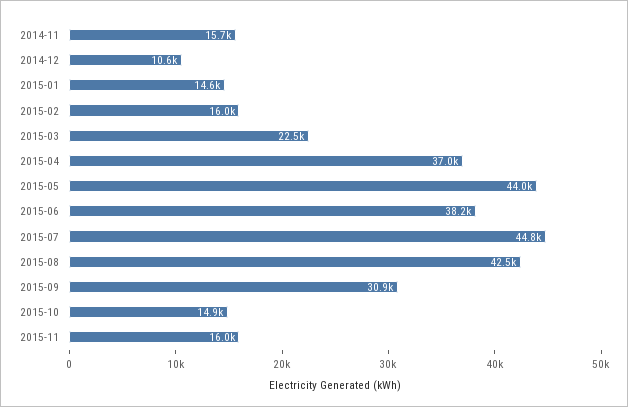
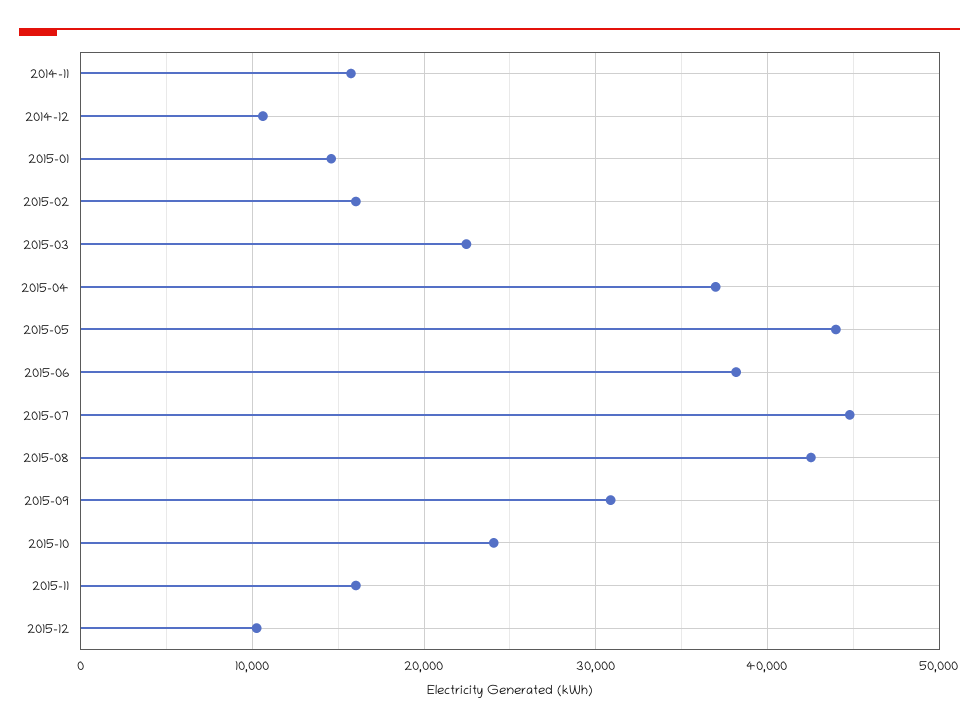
2015-10: 14900 -> 24000
2015-12: none -> 10000

